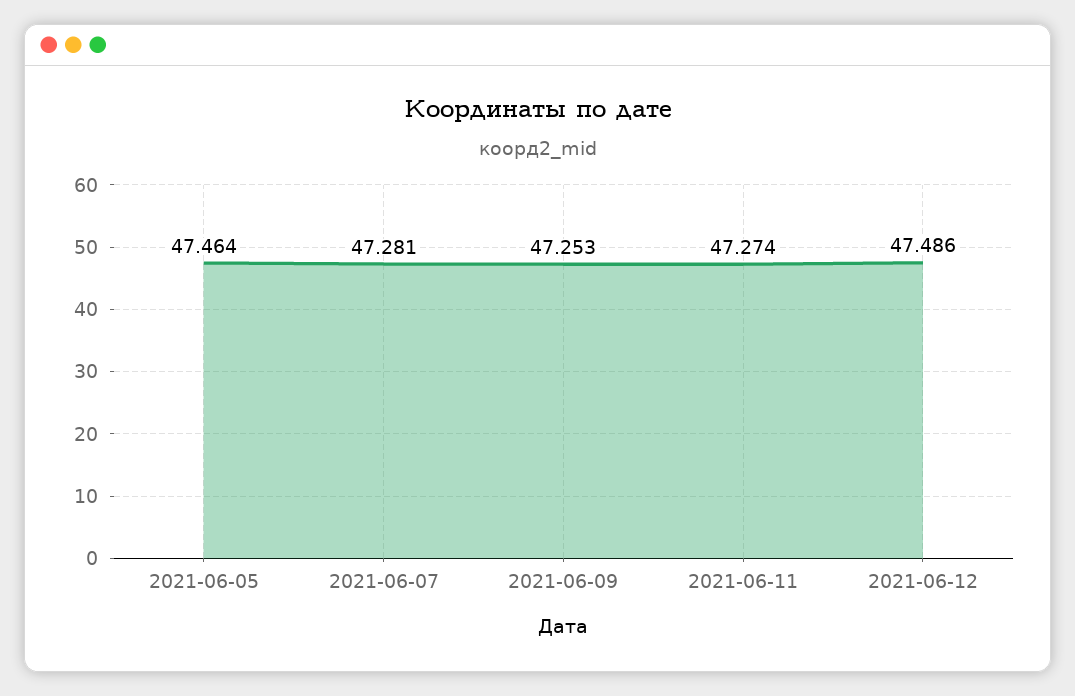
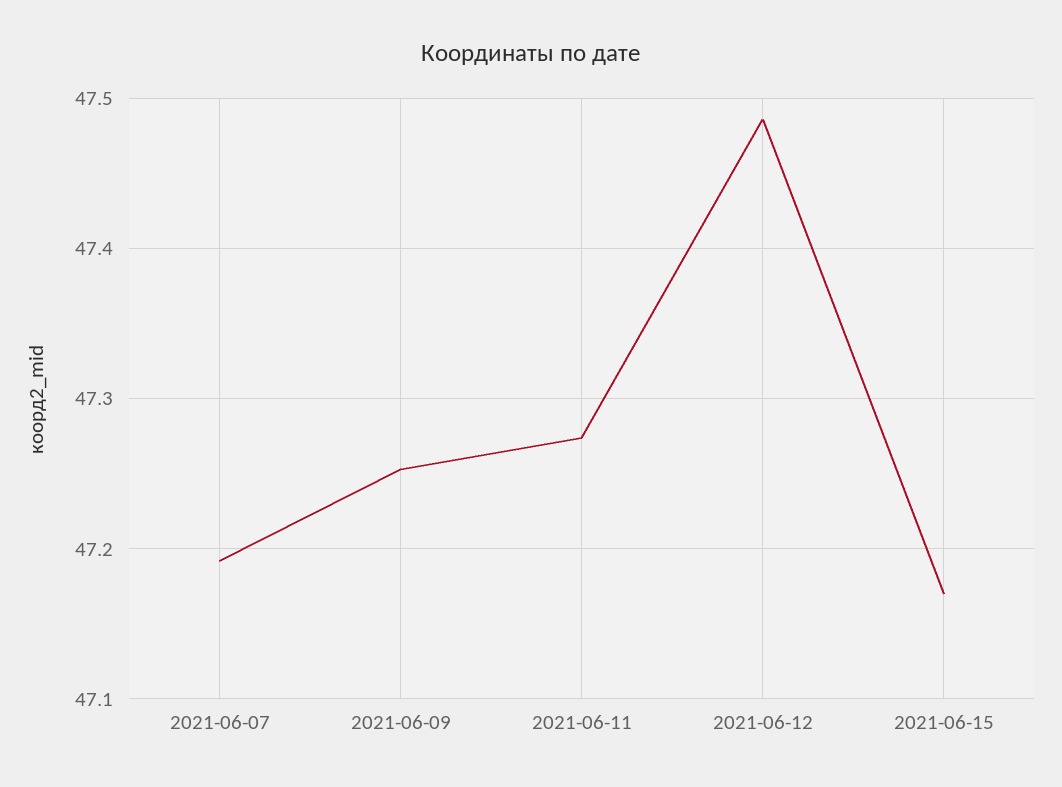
2021-06-05: 47.464 -> none
2021-06-07: 47.281 -> 47.19
2021-06-15: none -> 47.17

